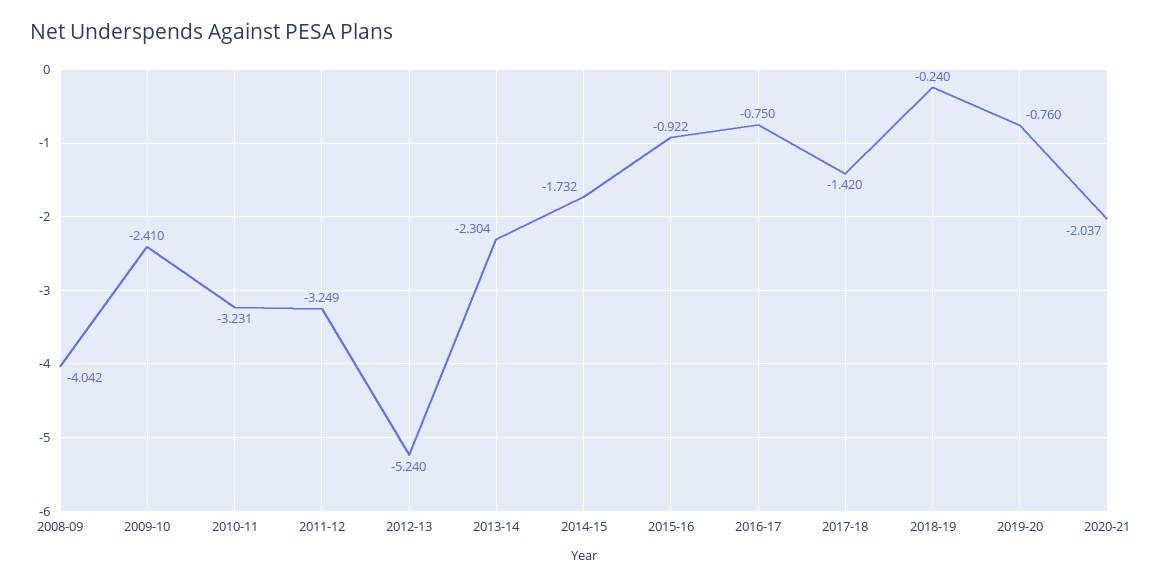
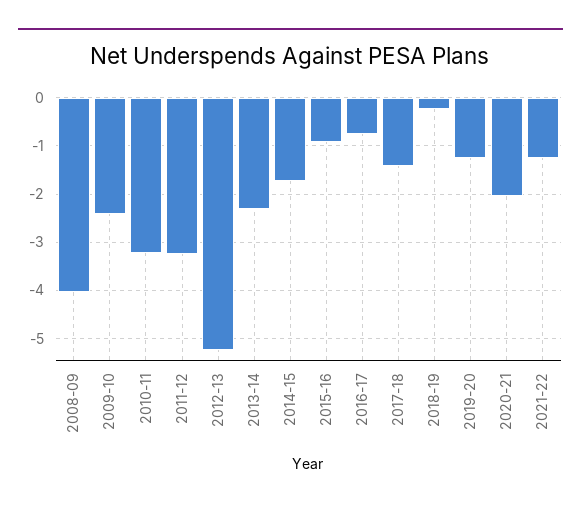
2019-20: -0.76 -> -1.2
2021-22: none -> -1.2

